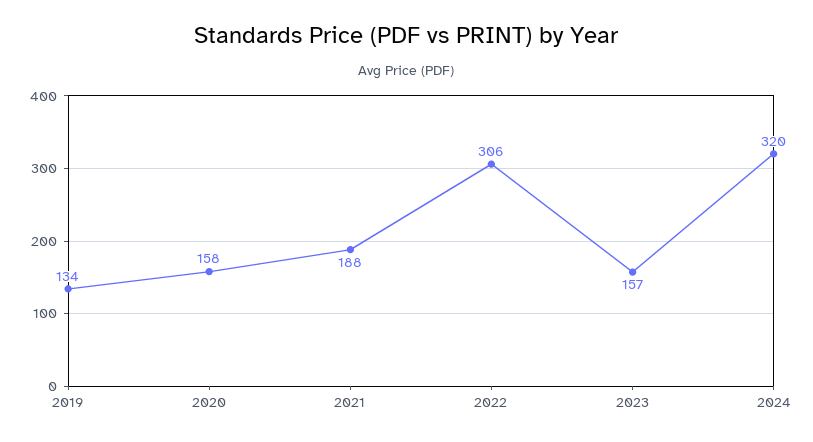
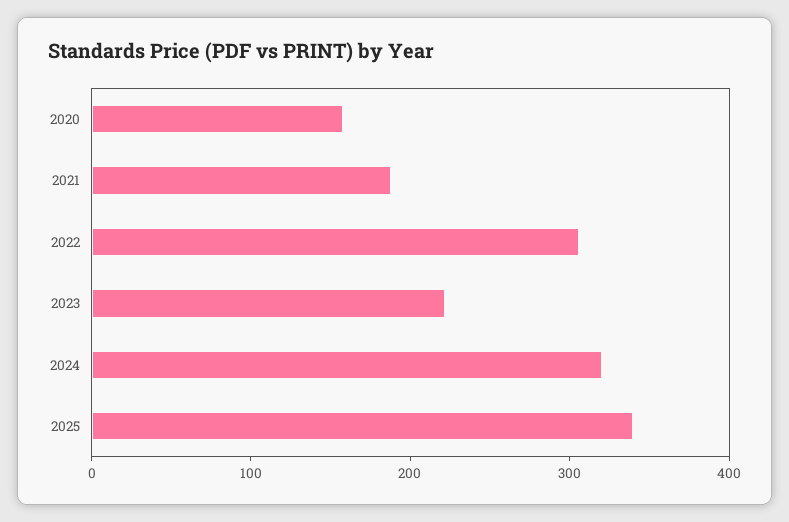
2019: 134 -> none
2023: 157 -> 220
2025: none -> 340

